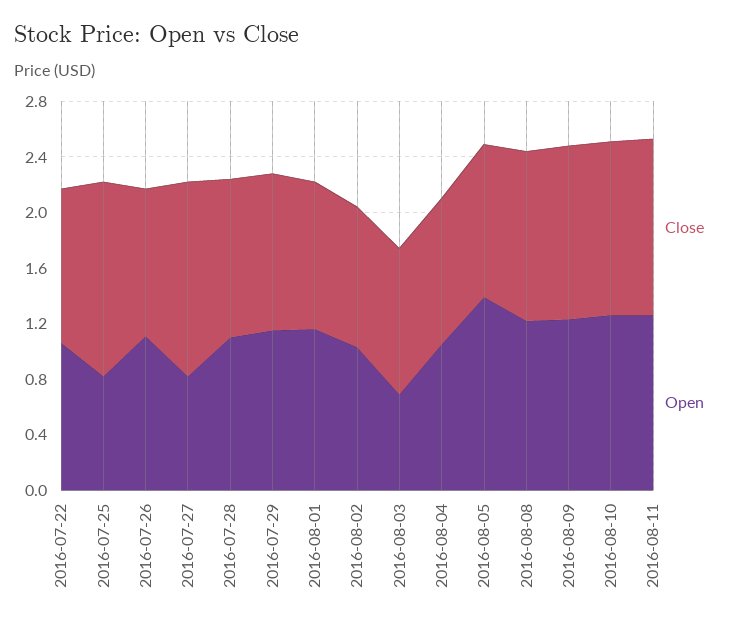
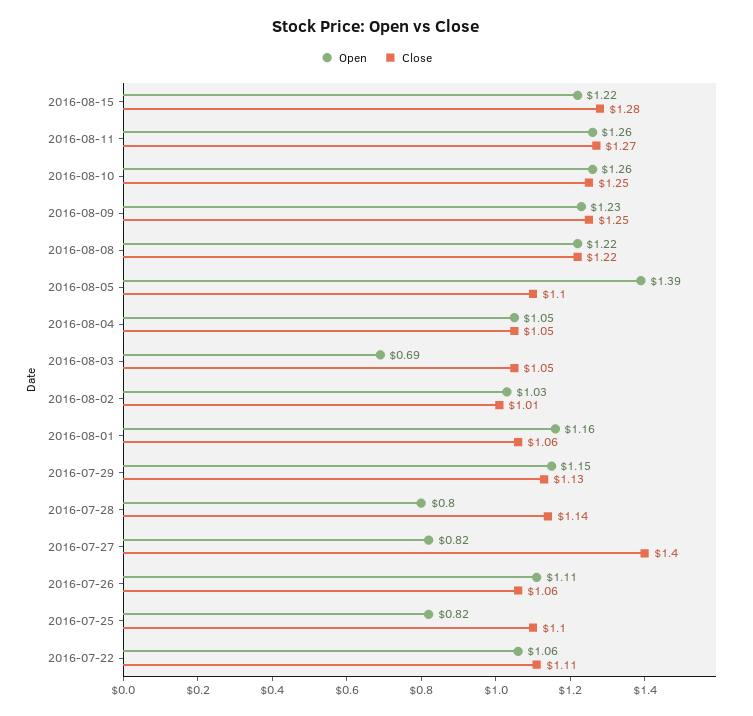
Close, 2016-07-25: 1.4 -> 1.1
Open, 2016-07-28: 1.1 -> 0.8
Open, 2016-08-15: none -> 1.22
Close, 2016-08-15: none -> 1.28

